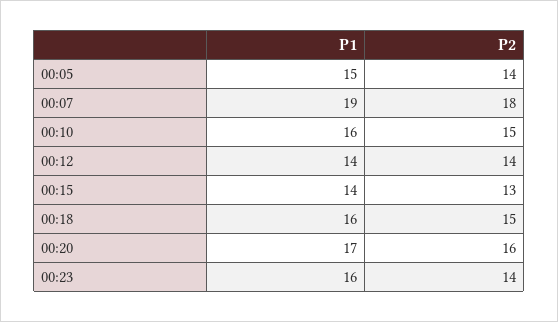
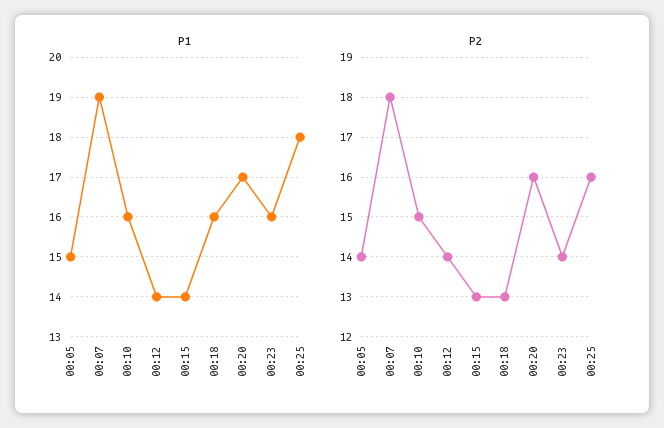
P2, 00:18: 15 -> 13
P1, 00:25: none -> 18
P2, 00:25: none -> 16

